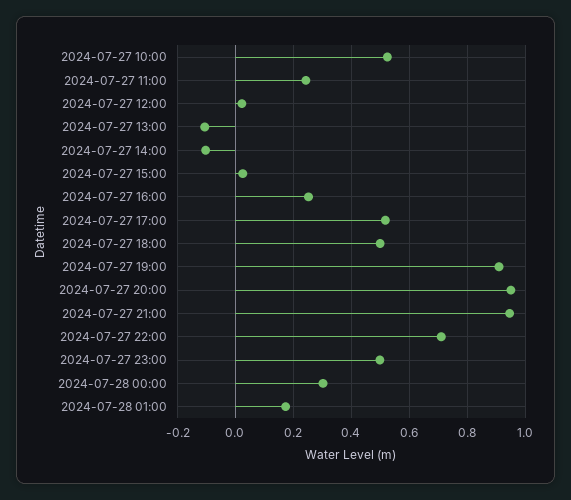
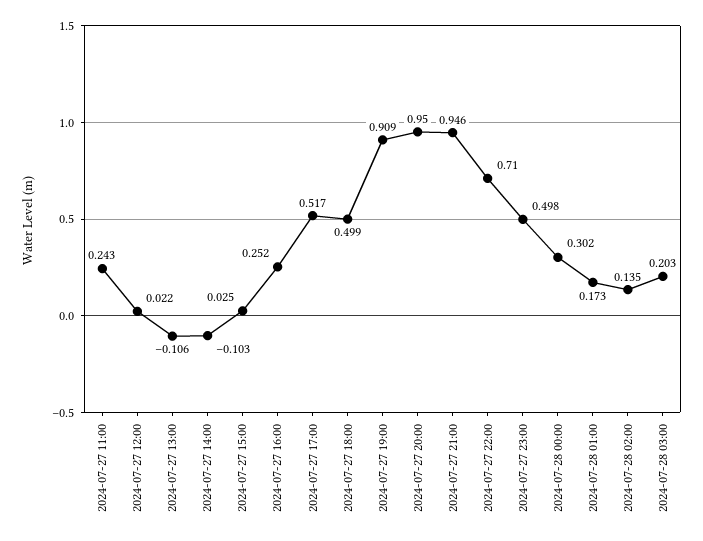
2024-07-27 10:00: 0.525 -> none
2024-07-28 02:00: none -> 0.135
2024-07-28 03:00: none -> 0.203

